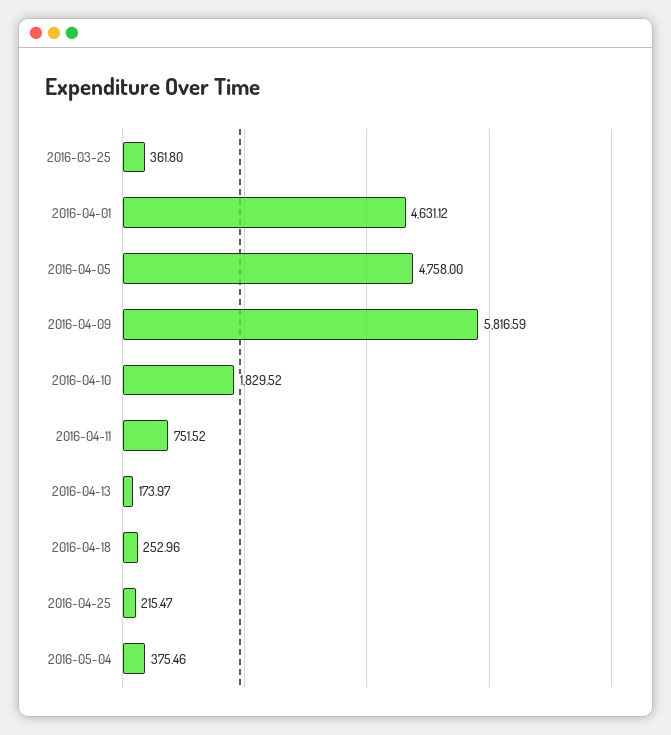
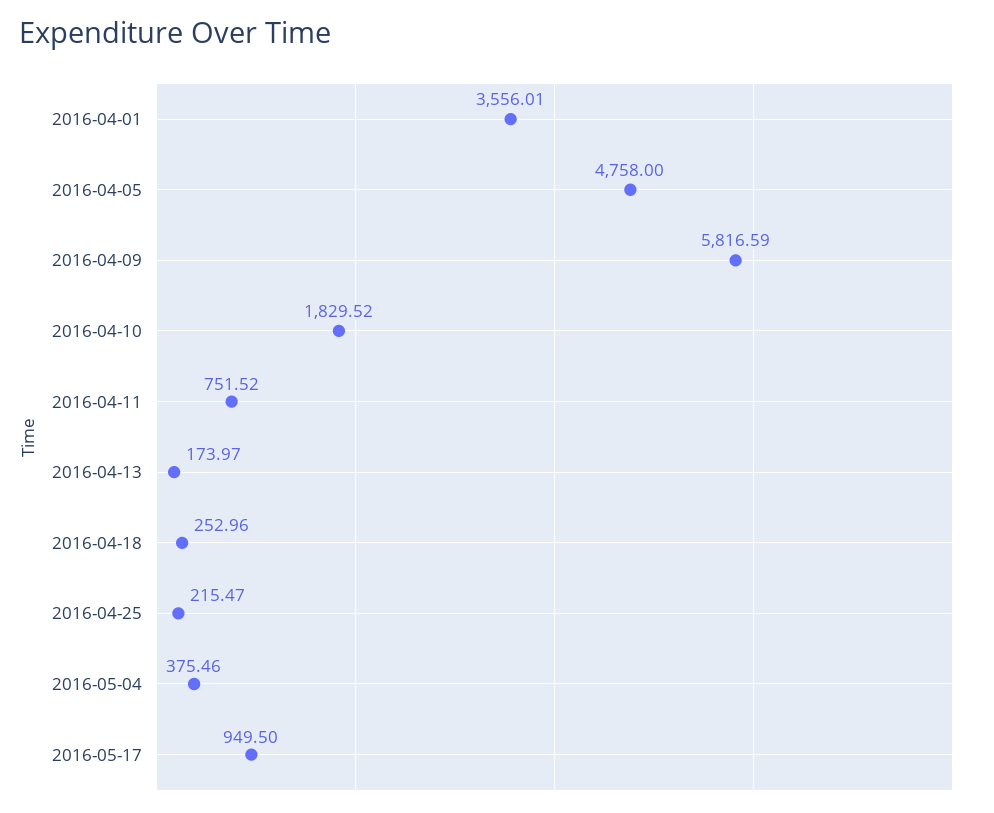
2016-03-25: 361.8 -> none
2016-04-01: 4631.12 -> 3556.01
2016-05-17: none -> 949.5

